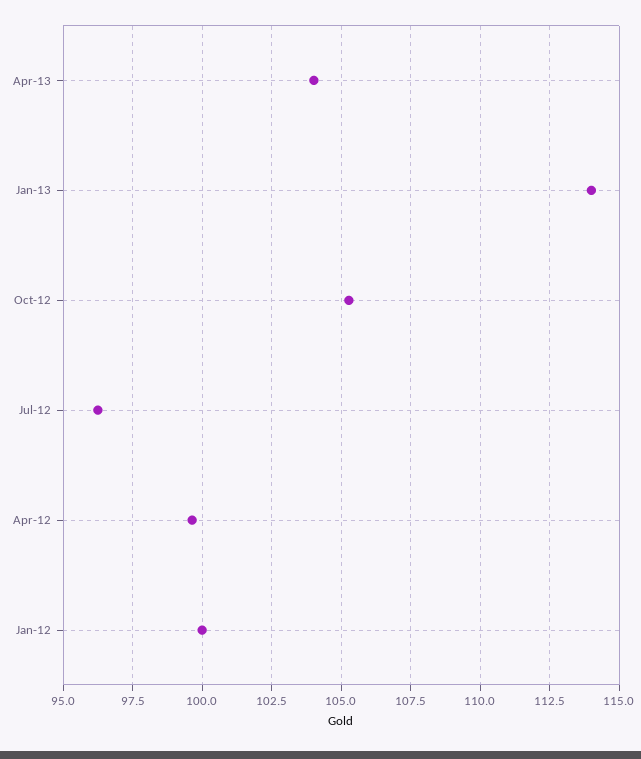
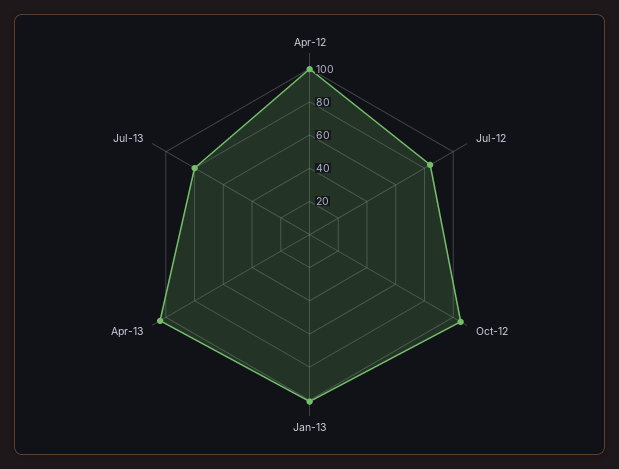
Jan-13: 114 -> 100
Jul-12: 96.25 -> 85
Jan-12: 100 -> none
Jul-13: none -> 80

